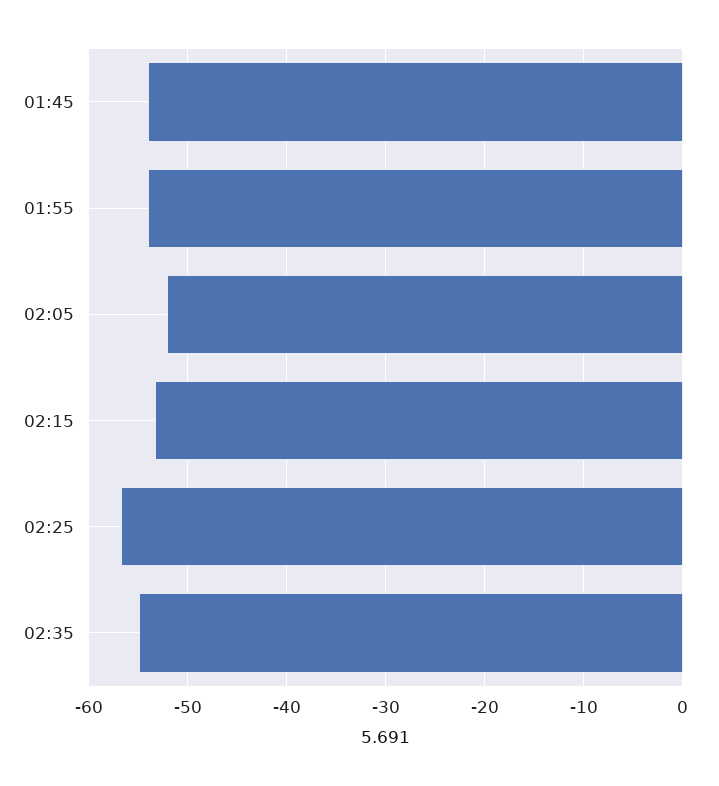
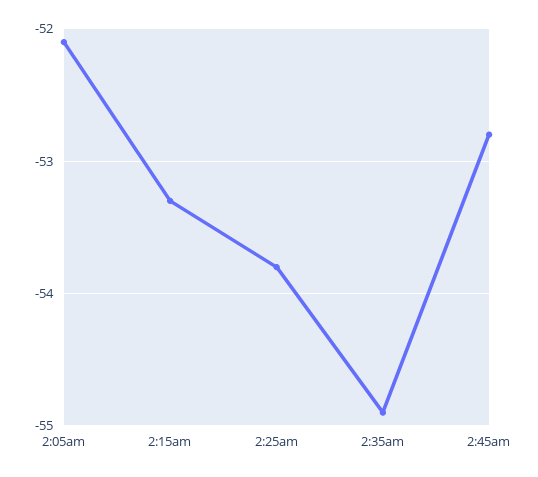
01:45: -54 -> none
01:55: -54 -> none
02:25: -57 -> -53.8
2:45am: none -> -52.8

